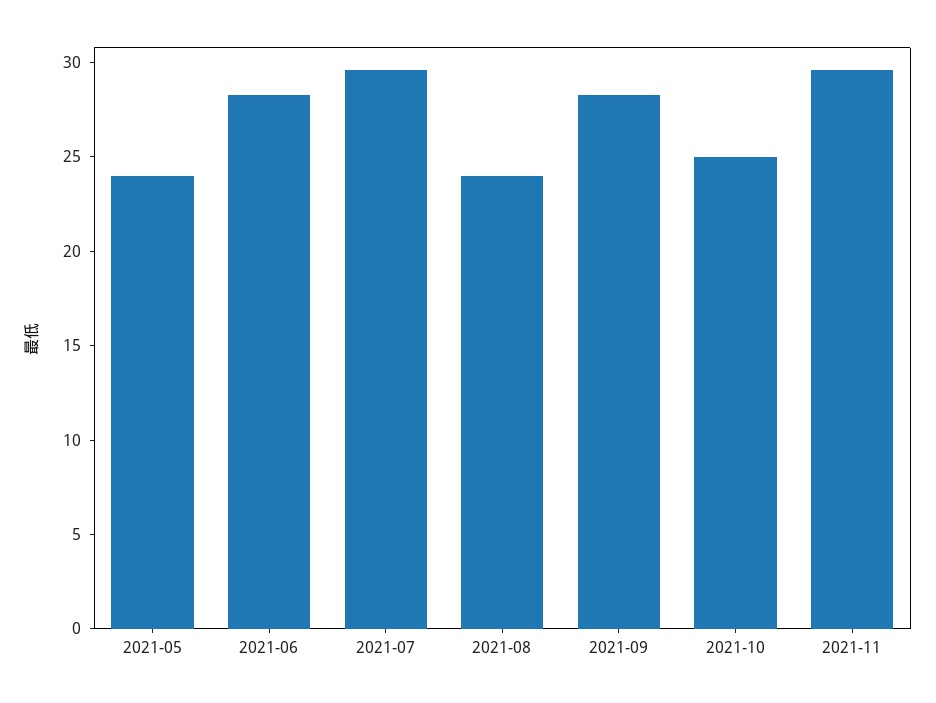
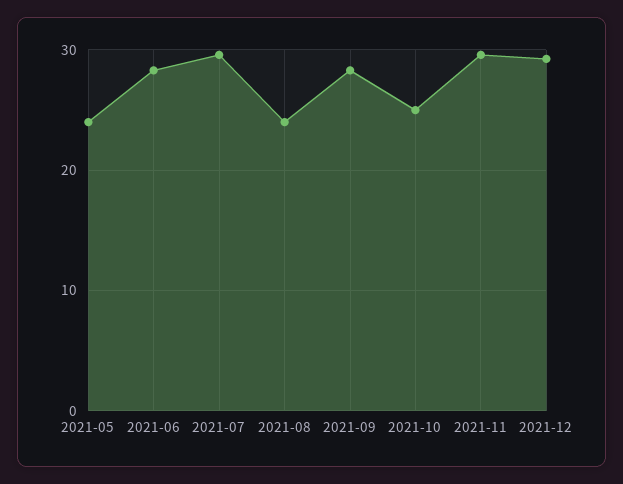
2021-12: none -> 29

